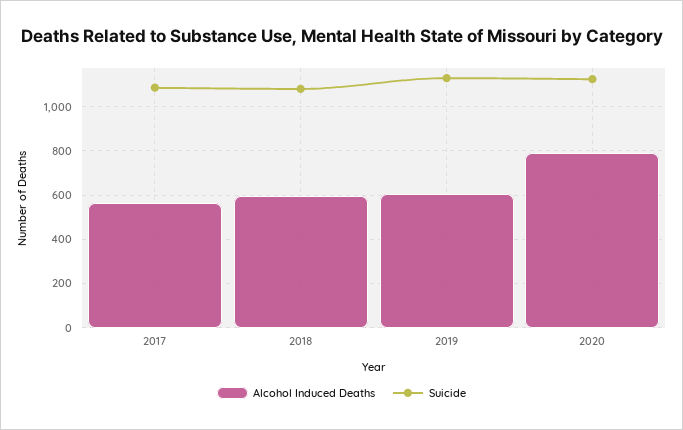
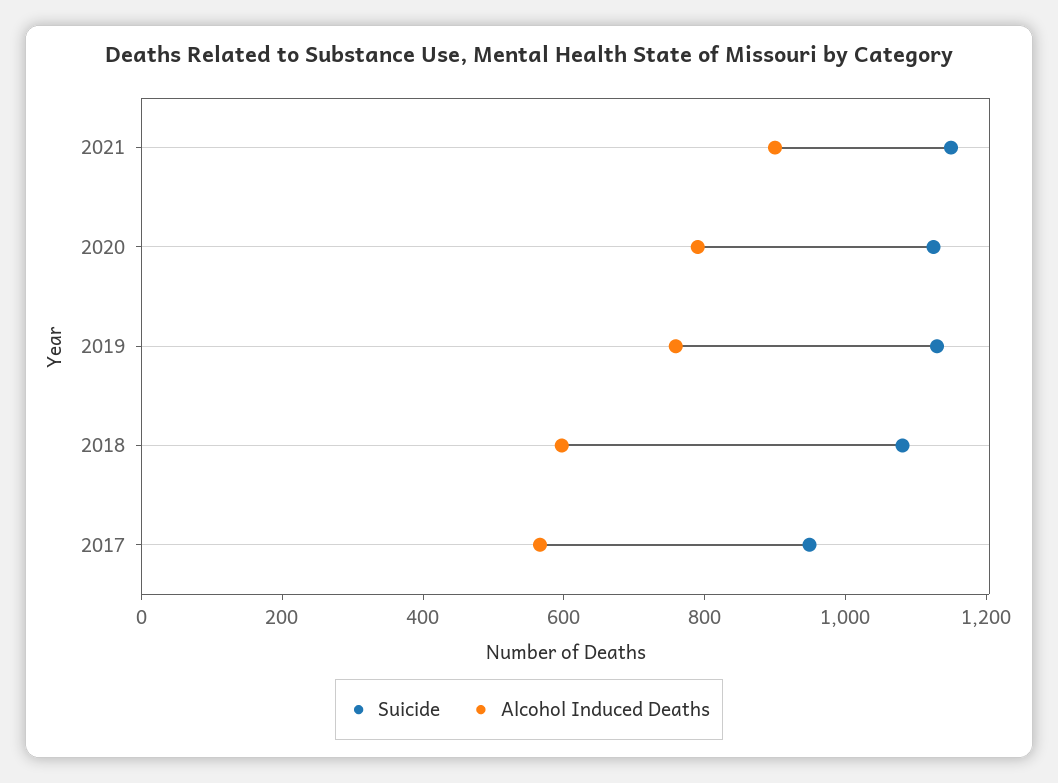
Suicide, 2017: 1100 -> 950
Alcohol Induced Deaths, 2019: 600 -> 750
Suicide, 2021: none -> 1150
Alcohol Induced Deaths, 2021: none -> 900

